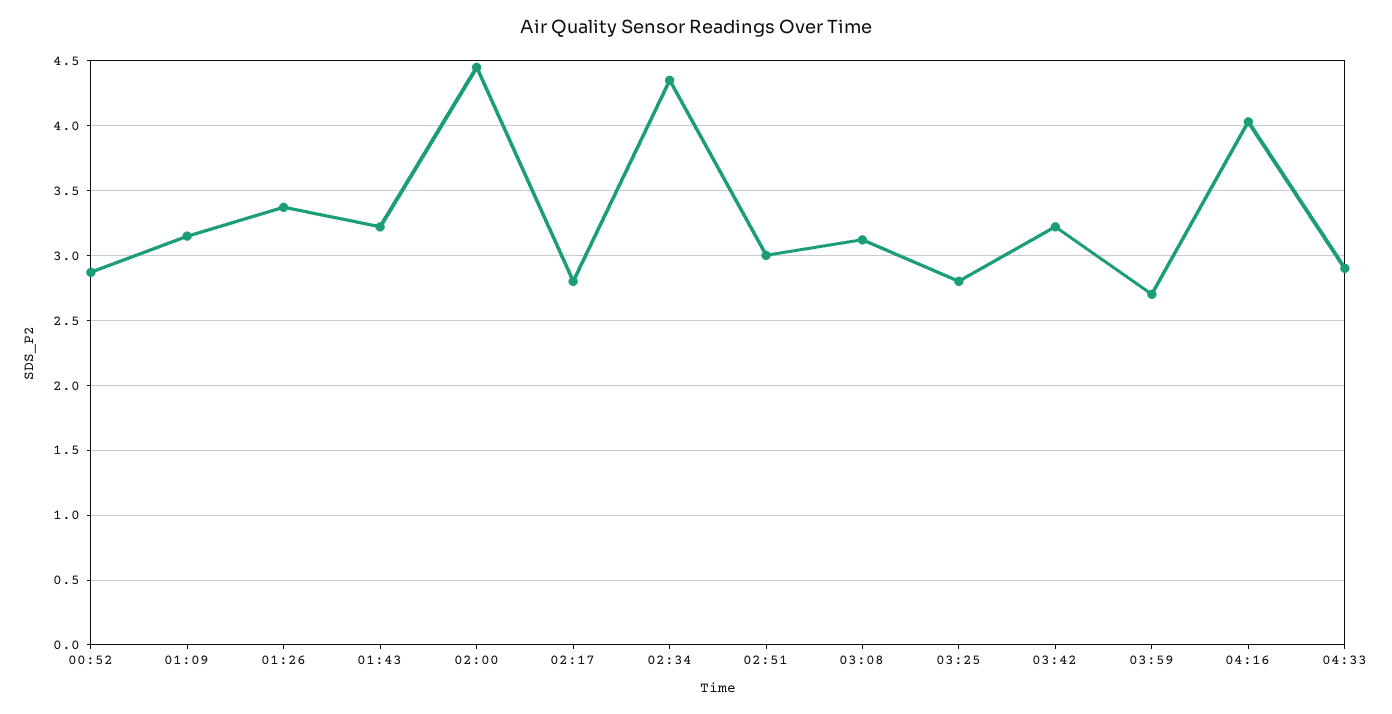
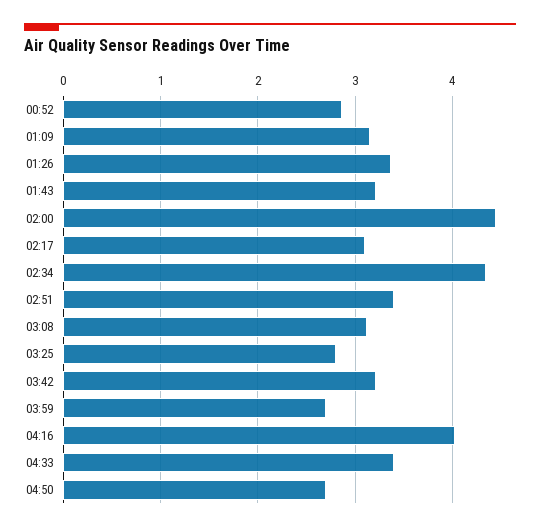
02:17: 2.8 -> 3.1
02:51: 3 -> 3.4
04:33: 2.9 -> 3.4
04:50: none -> 2.7

